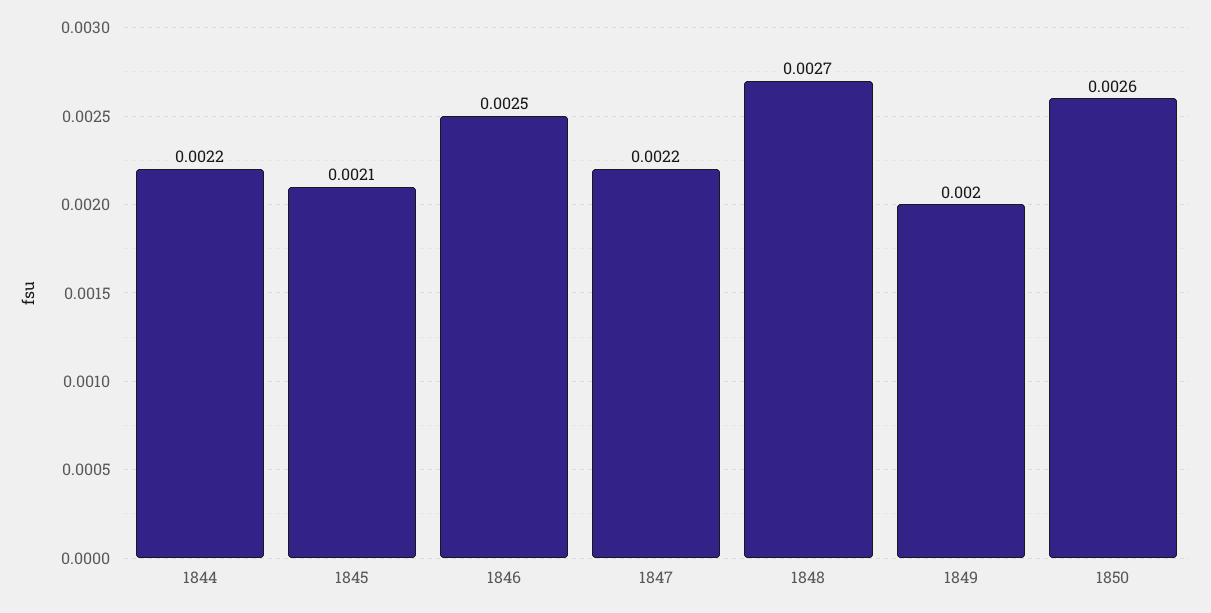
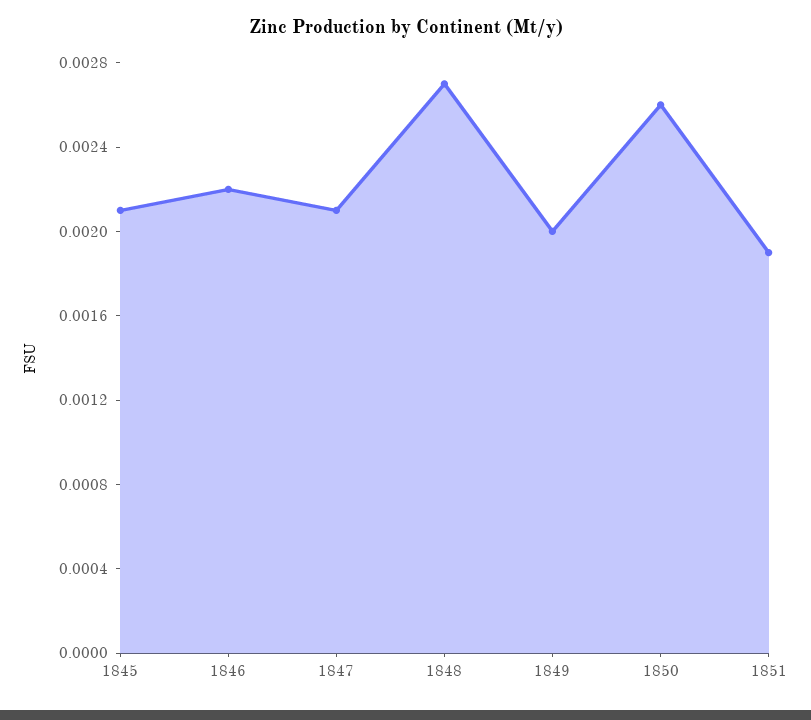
1844: 0.0022 -> none
1846: 0.0025 -> 0.0022
1847: 0.0022 -> 0.0021
1851: none -> 0.0019

